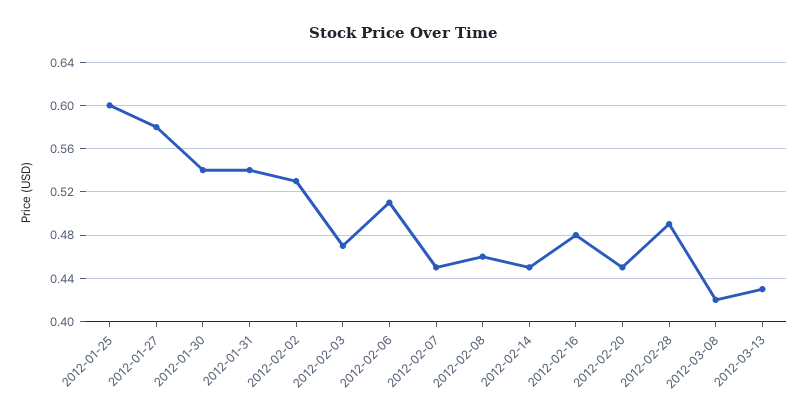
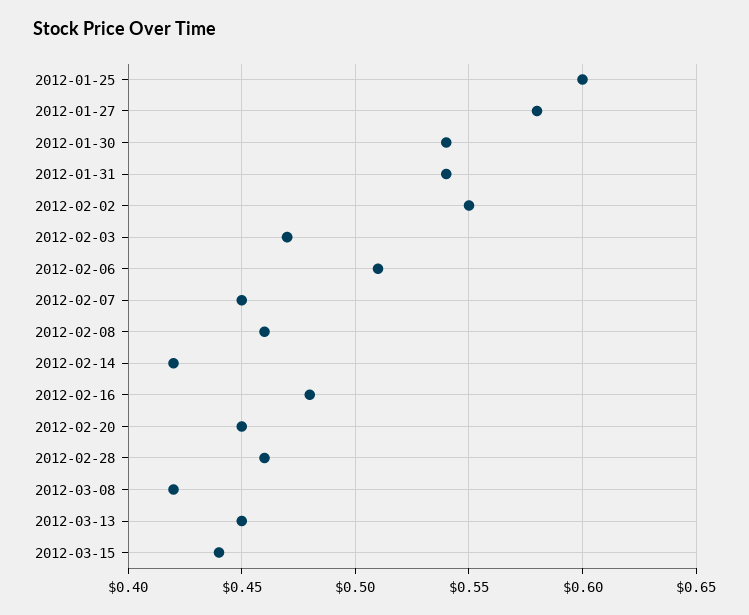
2012-02-02: 0.53 -> 0.55
2012-02-14: 0.45 -> 0.42
2012-02-28: 0.49 -> 0.46
2012-03-13: 0.43 -> 0.45
2012-03-15: none -> 0.44

